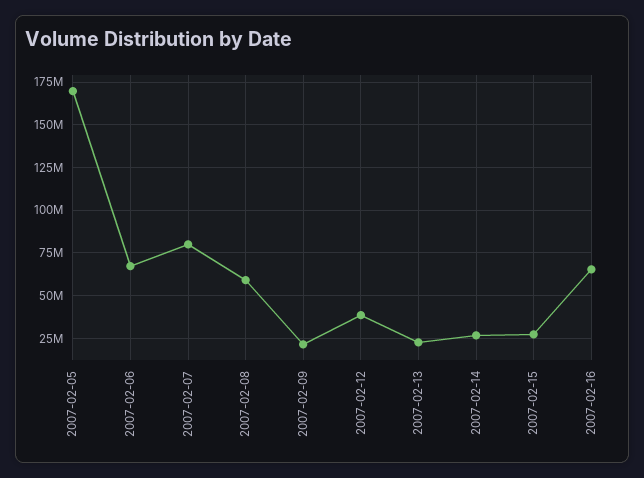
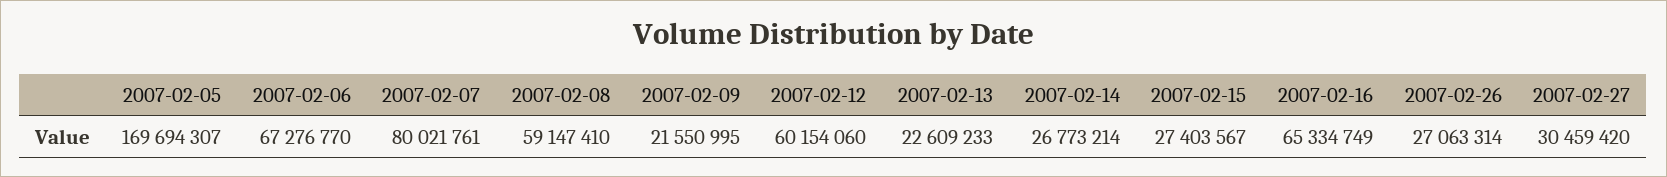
2007-02-12: 40000000 -> 60154060
2007-02-26: none -> 27063314
2007-02-27: none -> 30459420

